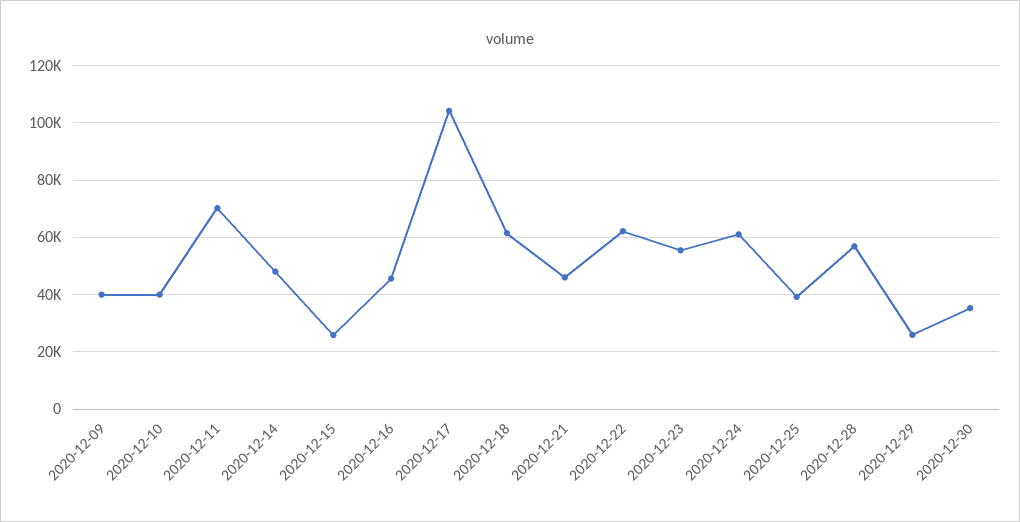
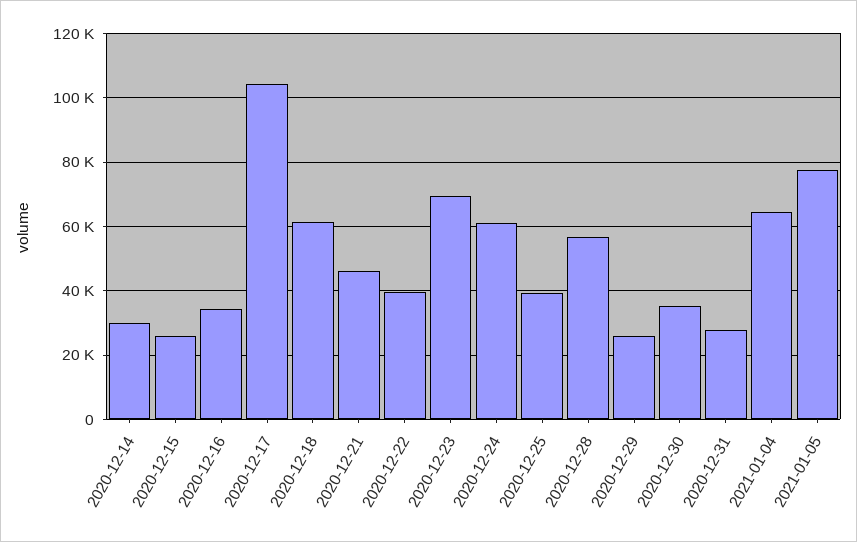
2020-12-09: 40000 -> none
2020-12-10: 40000 -> none
2020-12-11: 70000 -> none
2020-12-14: 47500 -> 30000
2020-12-16: 45000 -> 34000
2020-12-22: 62500 -> 40000
2020-12-23: 55000 -> 70000
2020-12-31: none -> 28000
2021-01-04: none -> 64000
2021-01-05: none -> 78000

